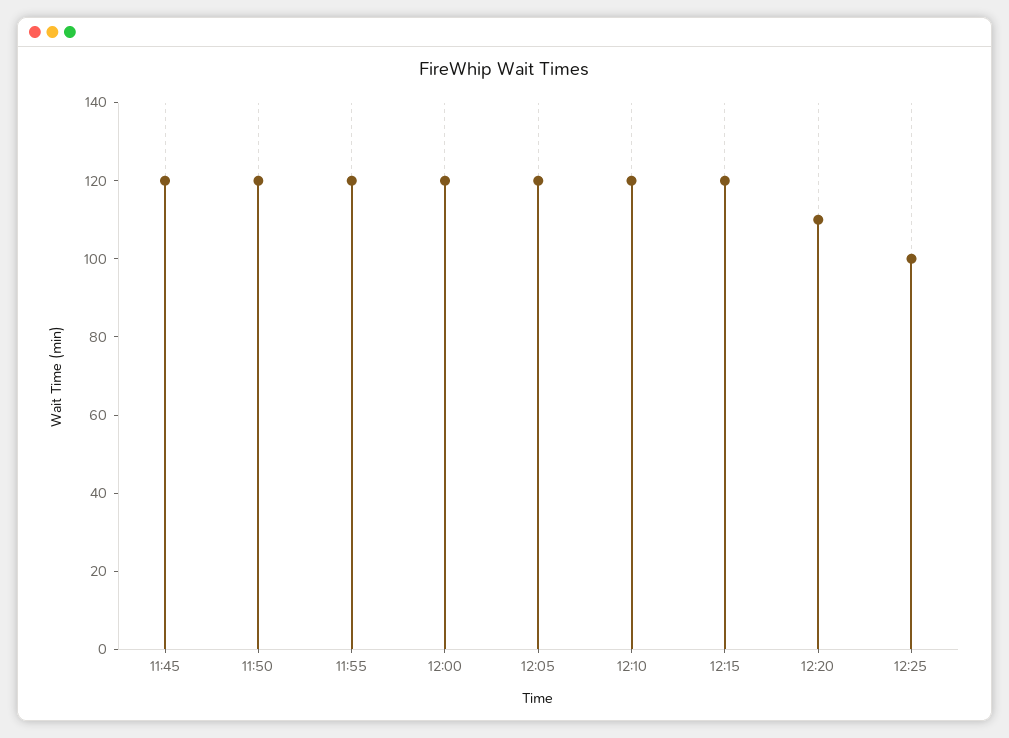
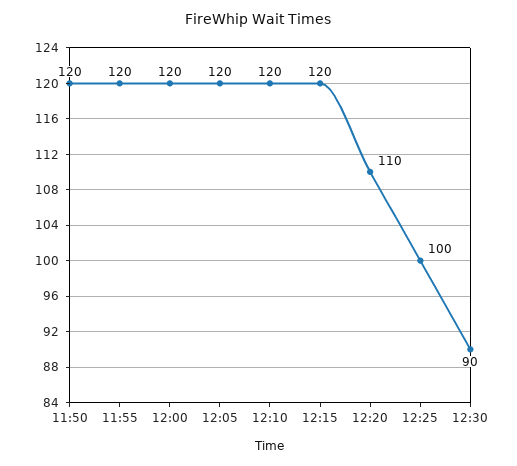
11:45: 120 -> none
12:30: none -> 90

